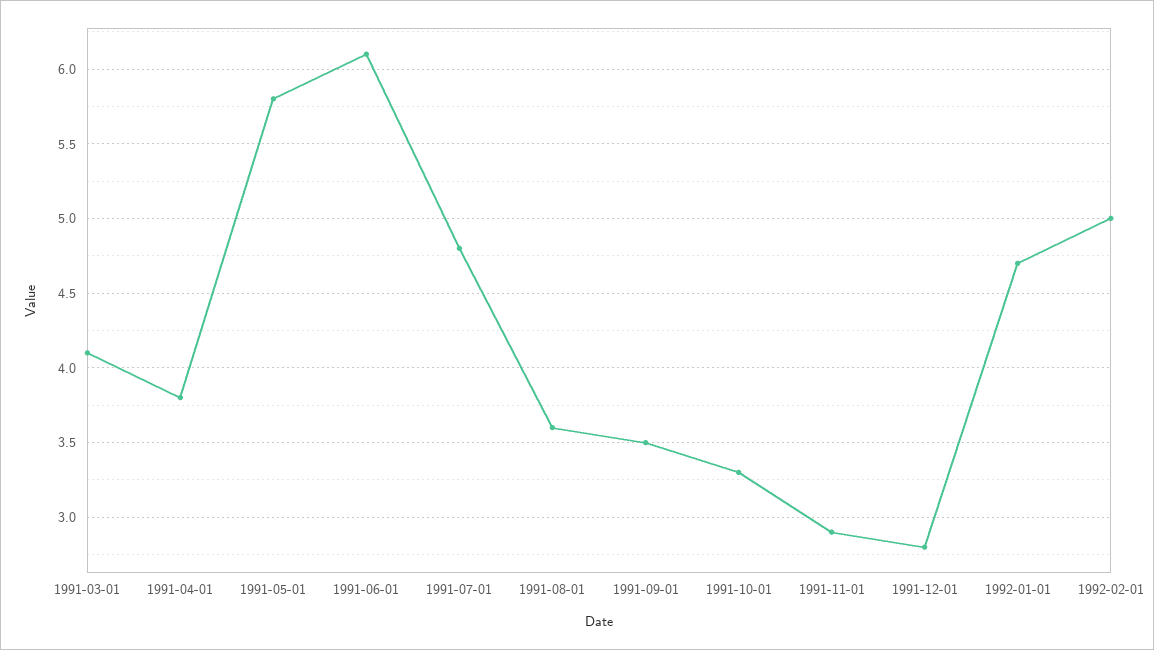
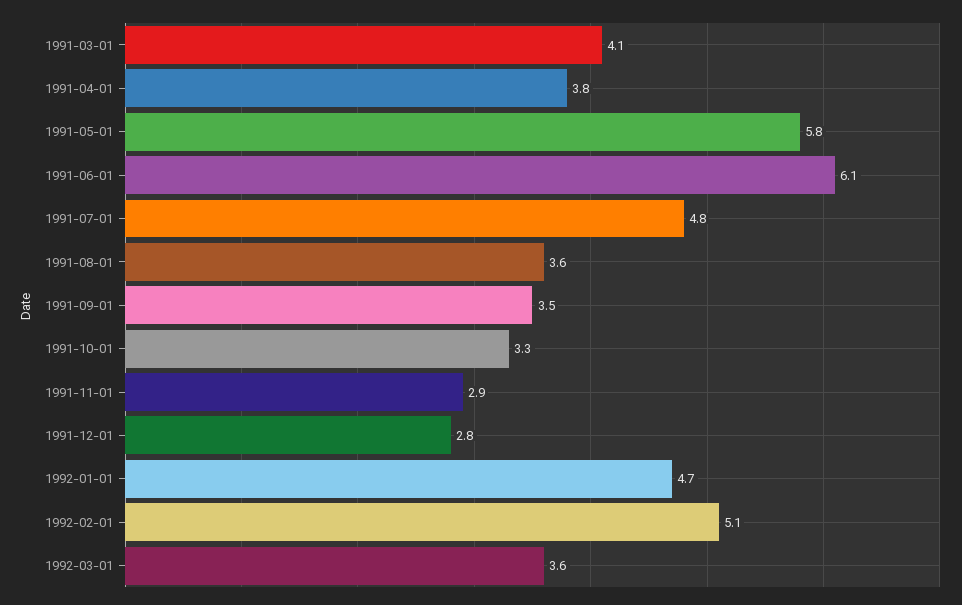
1992-02-01: 5 -> 5.1
1992-03-01: none -> 3.6

